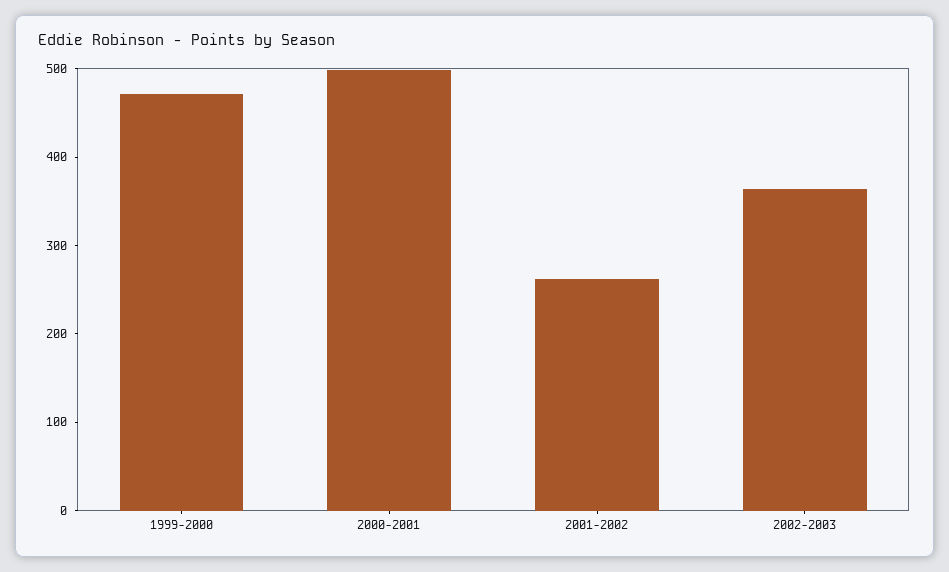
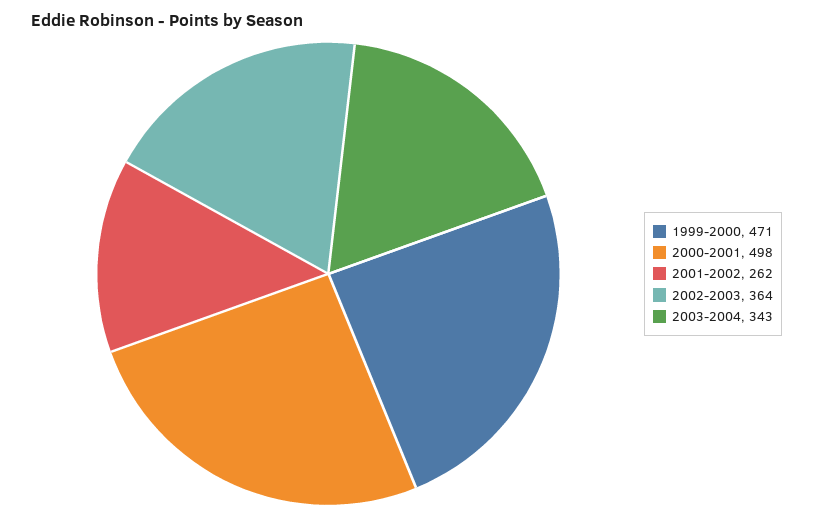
2003-2004: none -> 343

